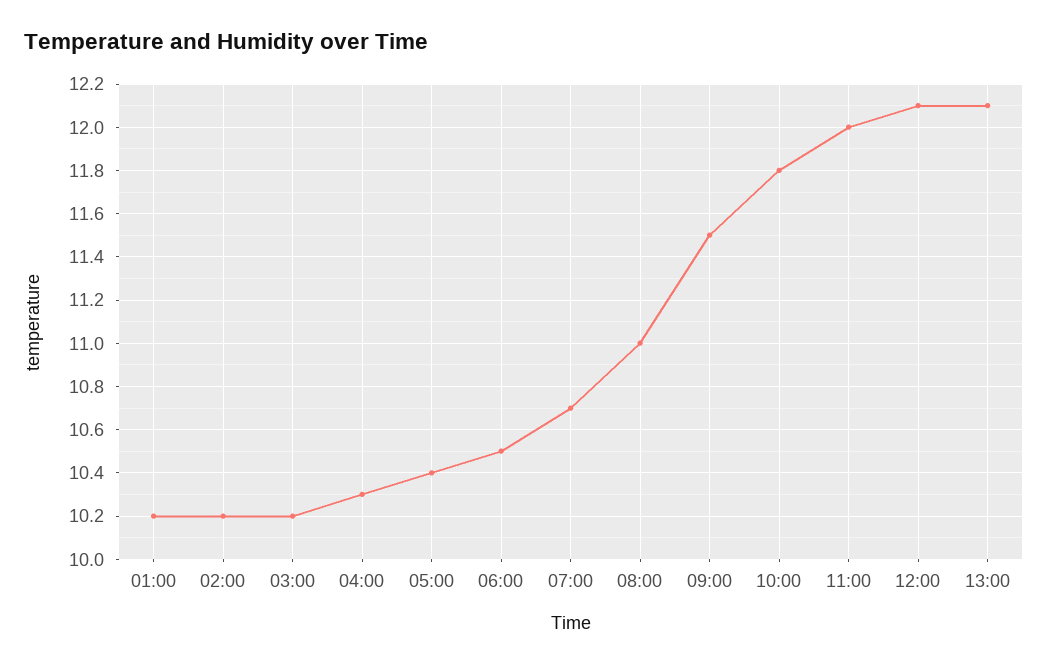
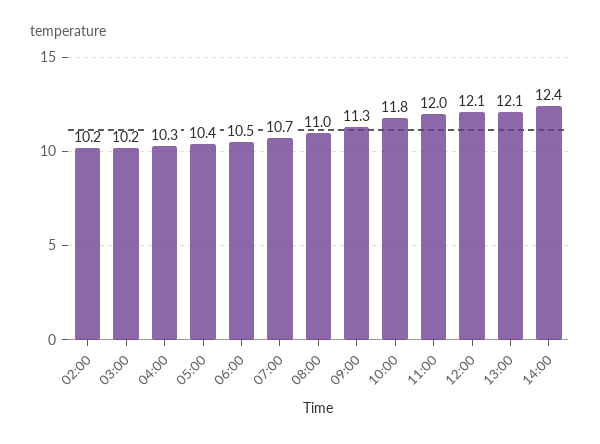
01:00: 10.2 -> none
09:00: 11.5 -> 11.3
14:00: none -> 12.4

